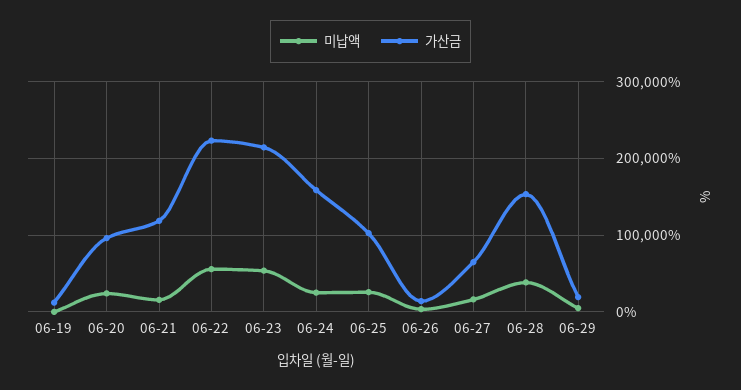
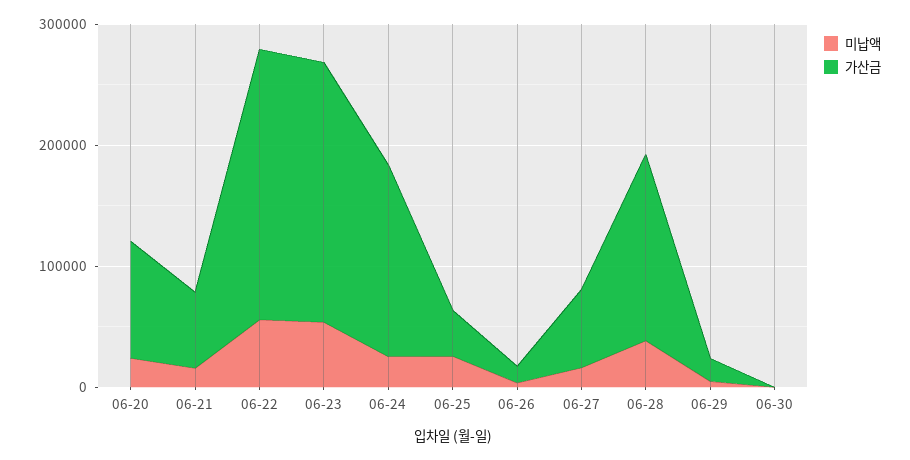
미납액, 06-19: 0 -> none
가산금, 06-19: 10000 -> none
가산금, 06-21: 120000 -> 60000
가산금, 06-25: 100000 -> 40000
미납액, 06-30: none -> 0
가산금, 06-30: none -> 0

